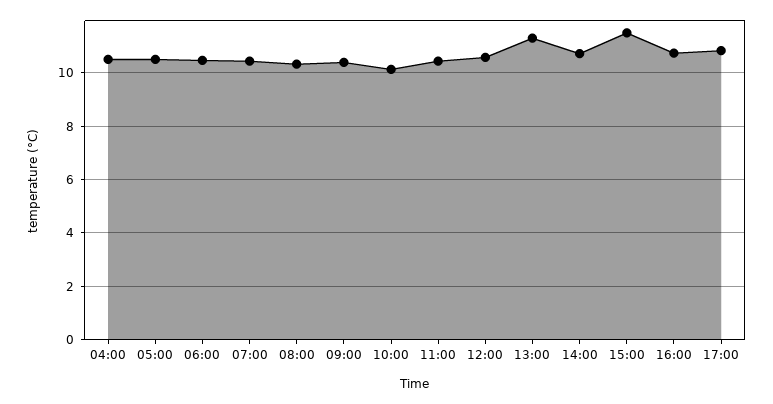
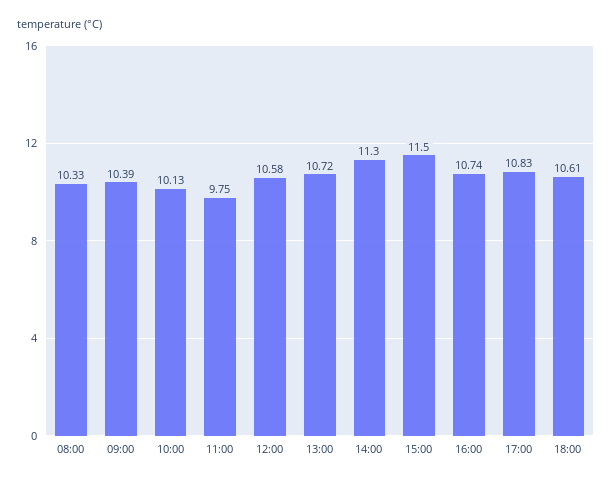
04:00: 10.5 -> none
05:00: 10.5 -> none
06:00: 10.5 -> none
07:00: 10.5 -> none
11:00: 10.5 -> 9.75
13:00: 11.25 -> 10.72
14:00: 10.75 -> 11.3
18:00: none -> 10.61

